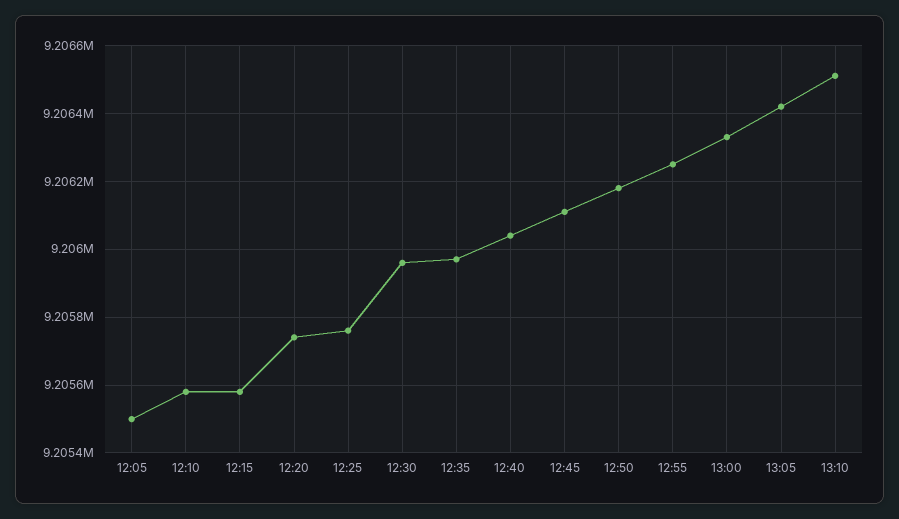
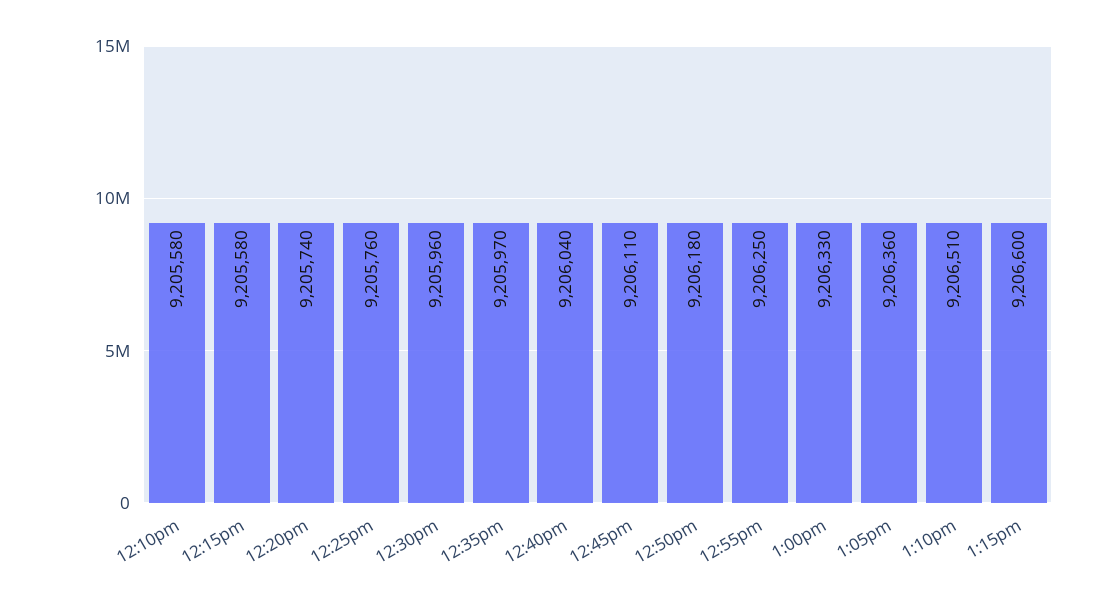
12:05: 9205500 -> none
13:05: 9206420 -> 9206360
1:15pm: none -> 9206600

